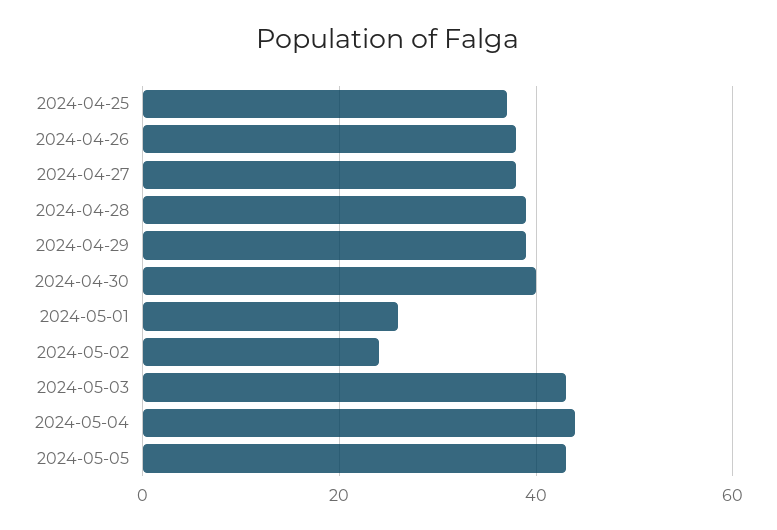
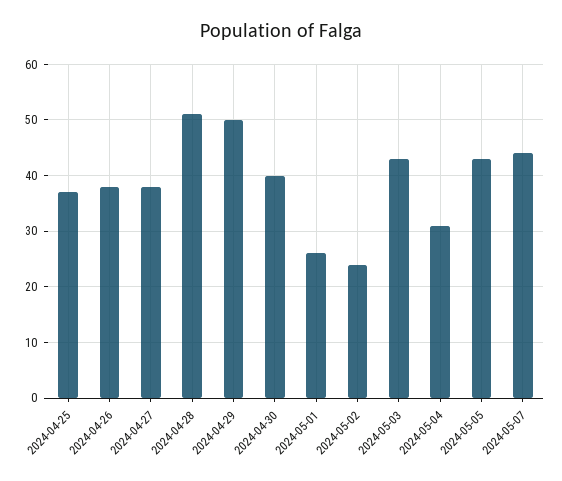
2024-04-28: 40 -> 50
2024-04-29: 40 -> 50
2024-05-04: 45 -> 30
2024-05-07: none -> 45

